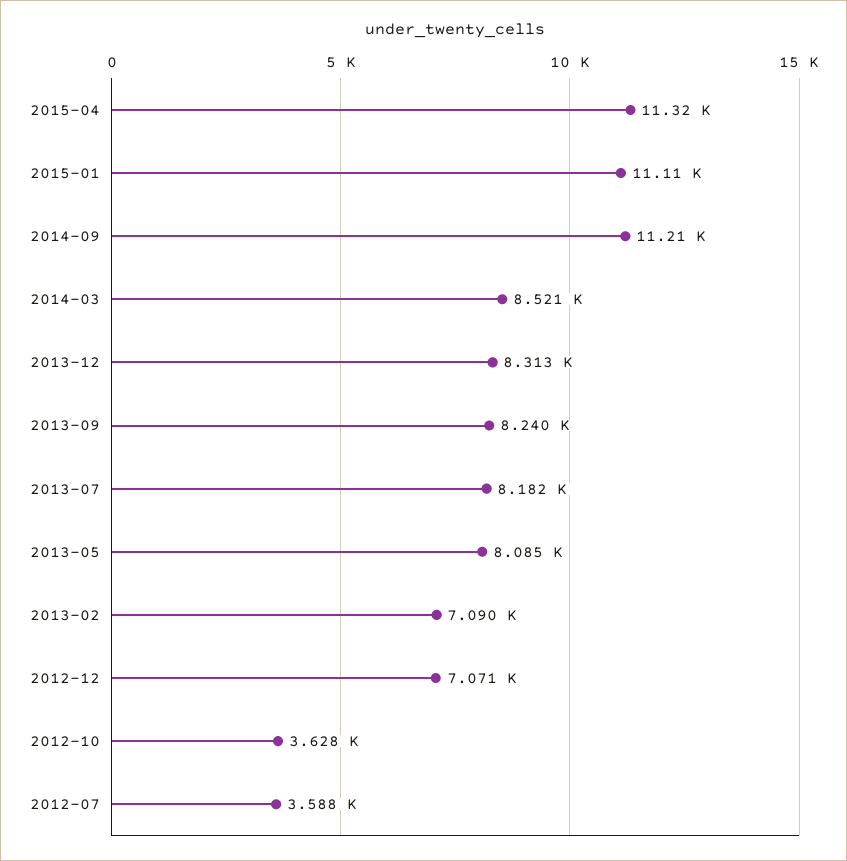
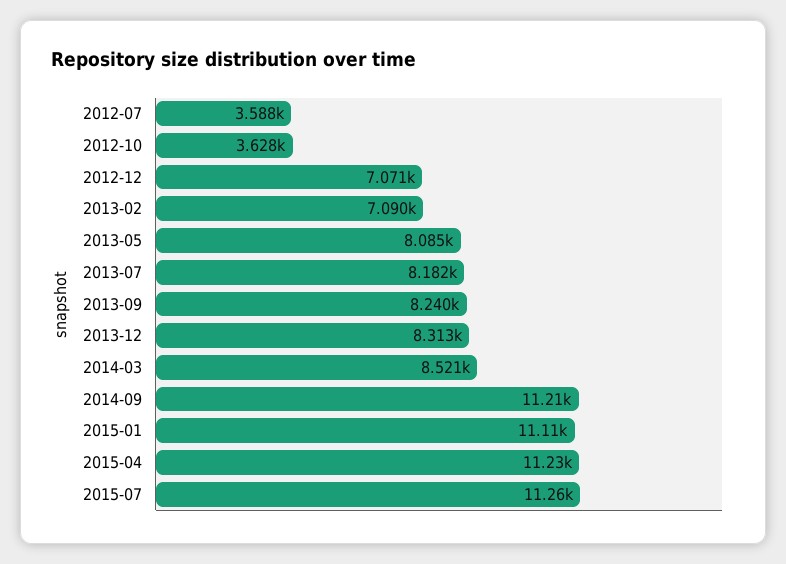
2015-04: 11320 -> 11230
2015-07: none -> 11260

